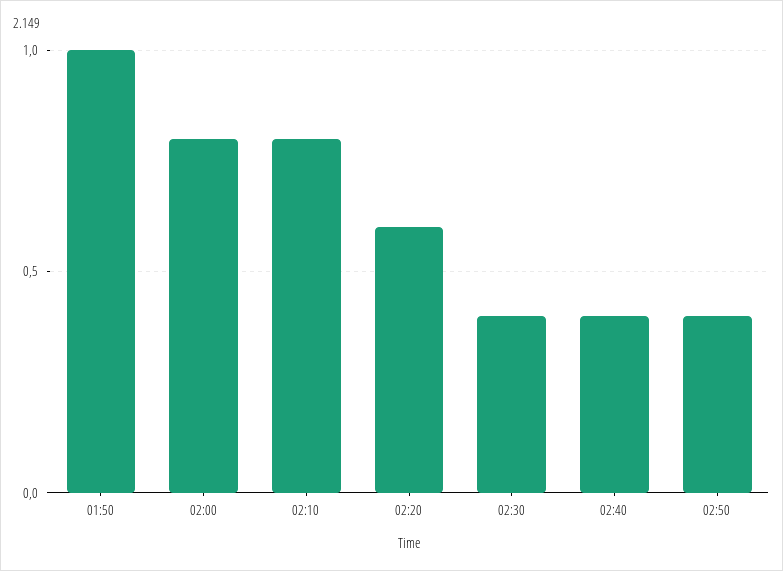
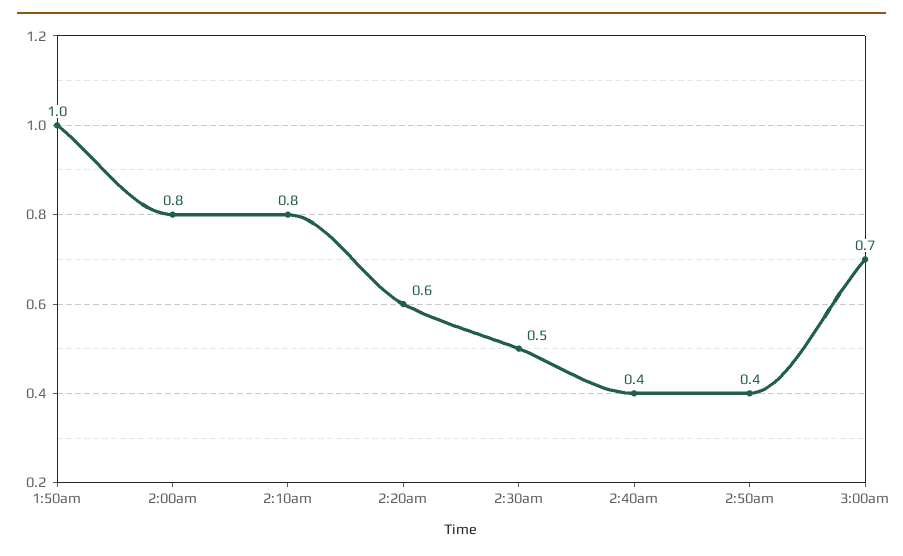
02:30: 0.4 -> 0.5
3:00am: none -> 0.7

